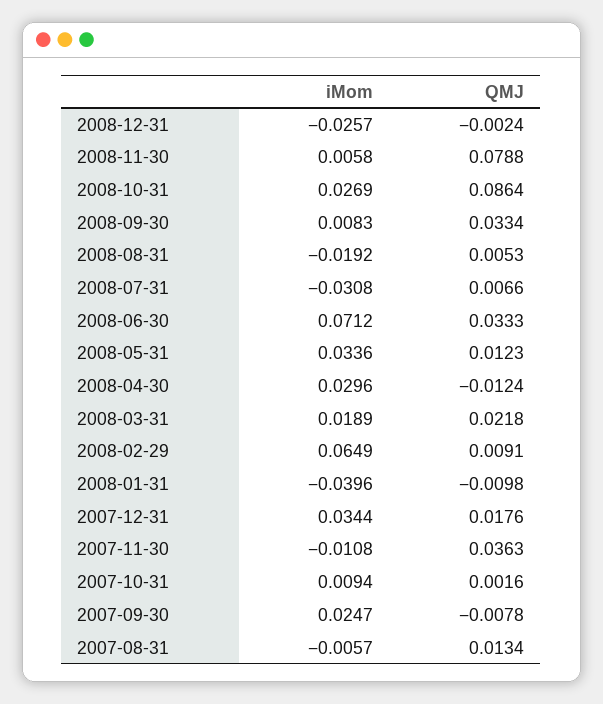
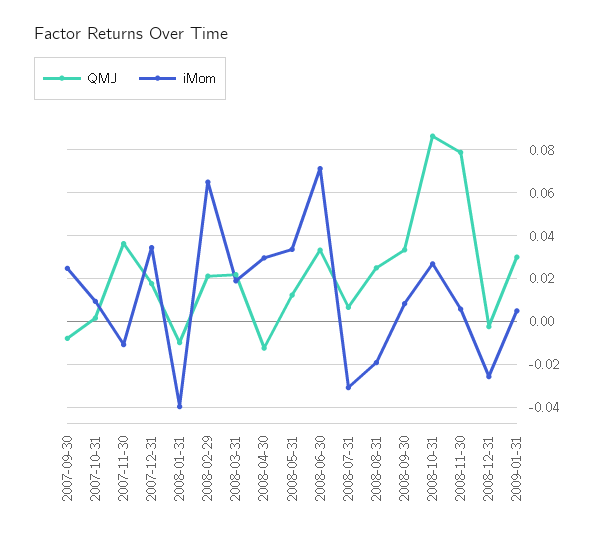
QMJ, 2008-08-31: 0.0053 -> 0.025
QMJ, 2008-02-29: 0.0091 -> 0.02
iMom, 2007-08-31: -0.0057 -> none
QMJ, 2007-08-31: 0.0134 -> none
QMJ, 2009-01-31: none -> 0.03
iMom, 2009-01-31: none -> 0.005

